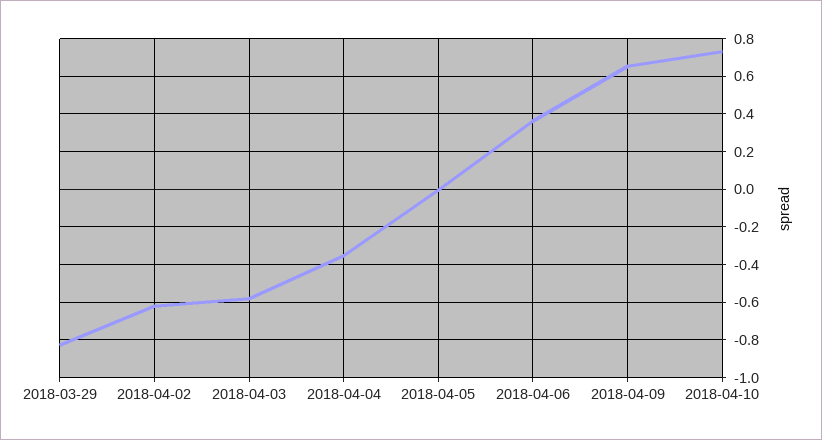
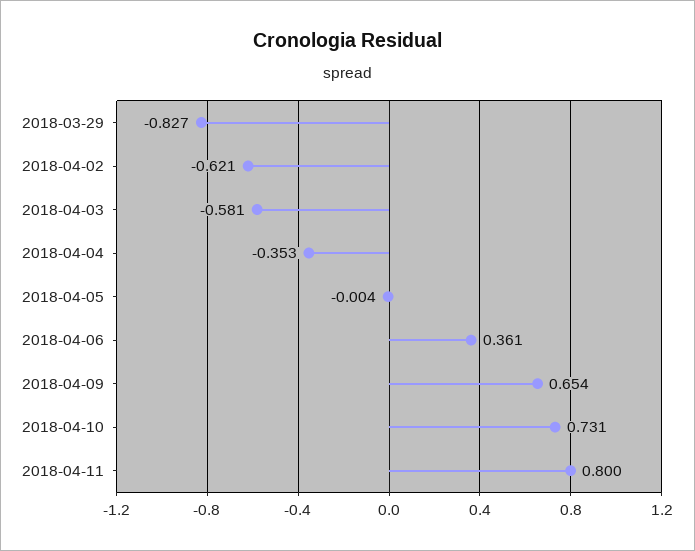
2018-04-11: none -> 0.8

